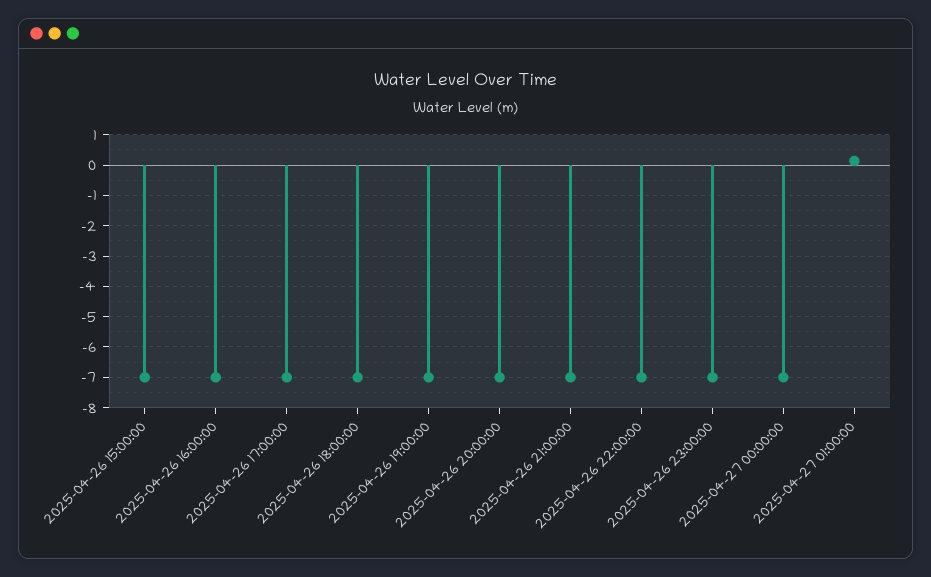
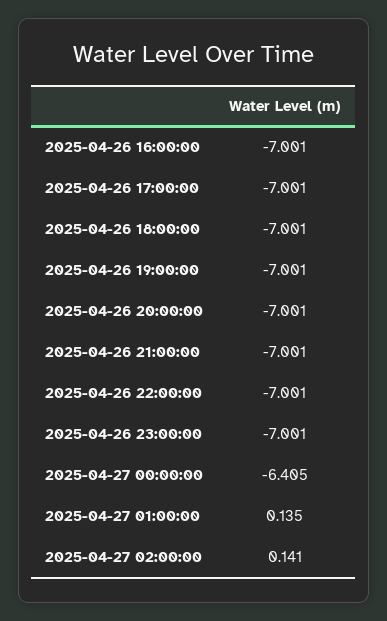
2025-04-26 15:00:00: -7 -> none
2025-04-27 00:00:00: -7 -> -6.405
2025-04-27 02:00:00: none -> 0.141

